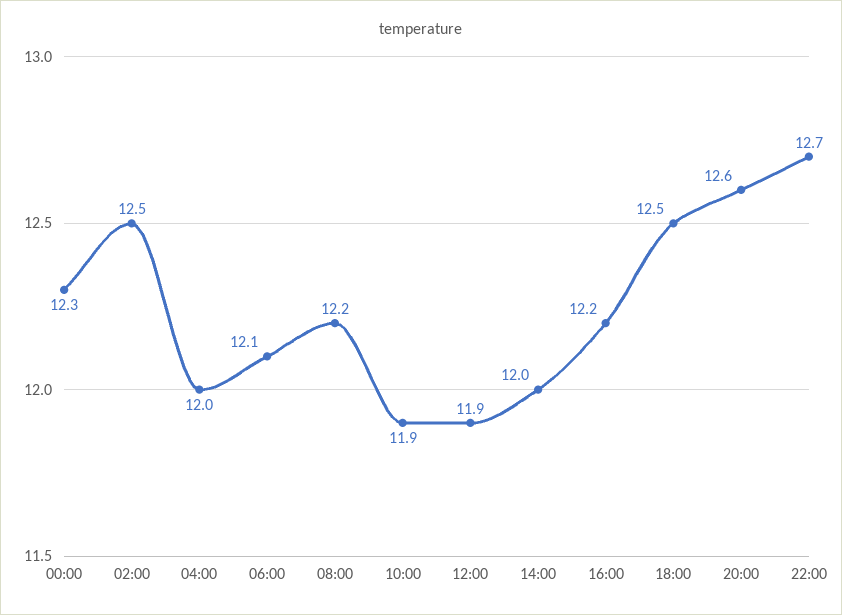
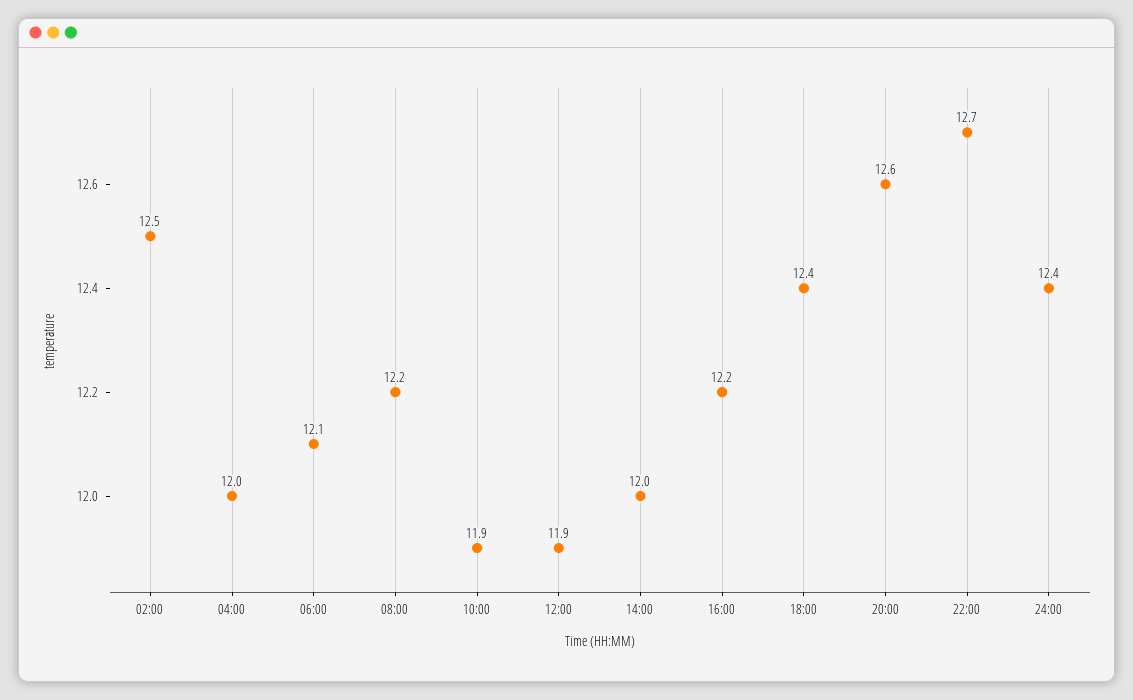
00:00: 12.3 -> none
18:00: 12.5 -> 12.4
24:00: none -> 12.4

